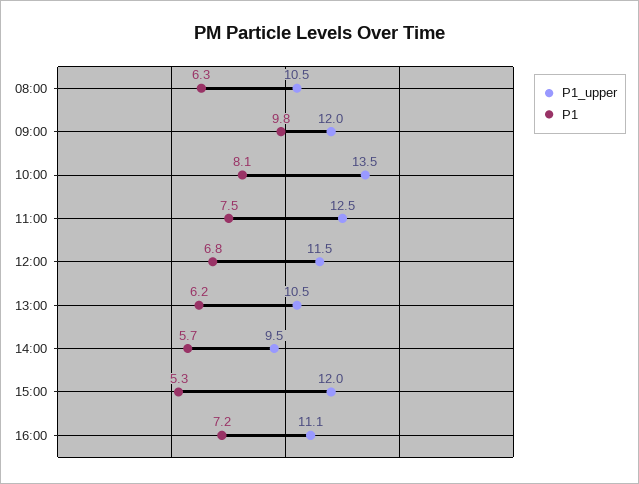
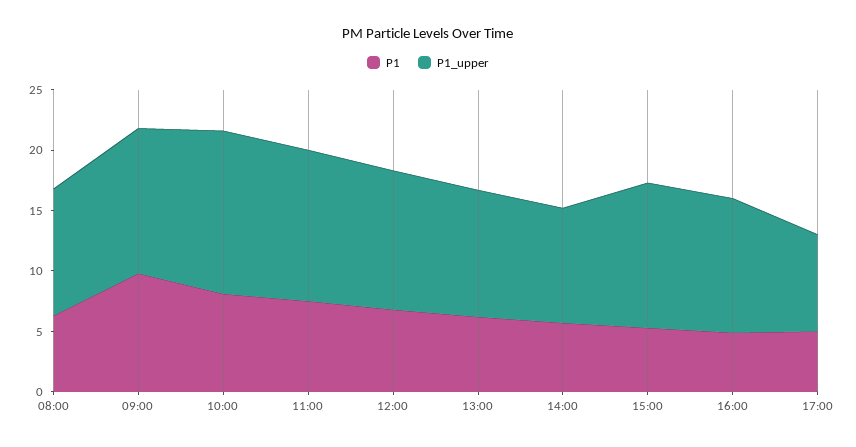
P1, 16:00: 7.2 -> 5
P1, 17:00: none -> 5
P1_upper, 17:00: none -> 8

